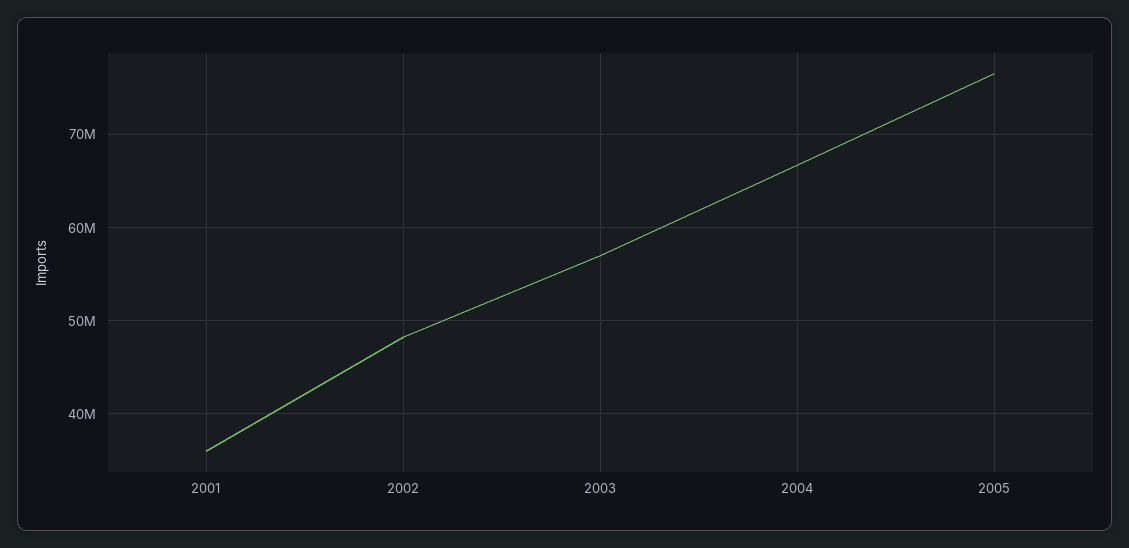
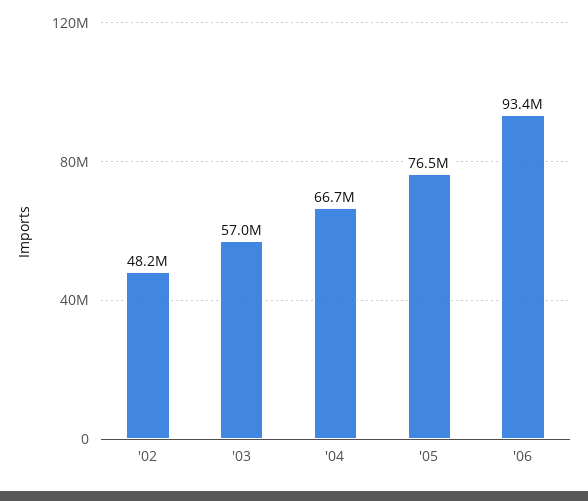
2001: 36000000 -> none
'06: none -> 93400000

